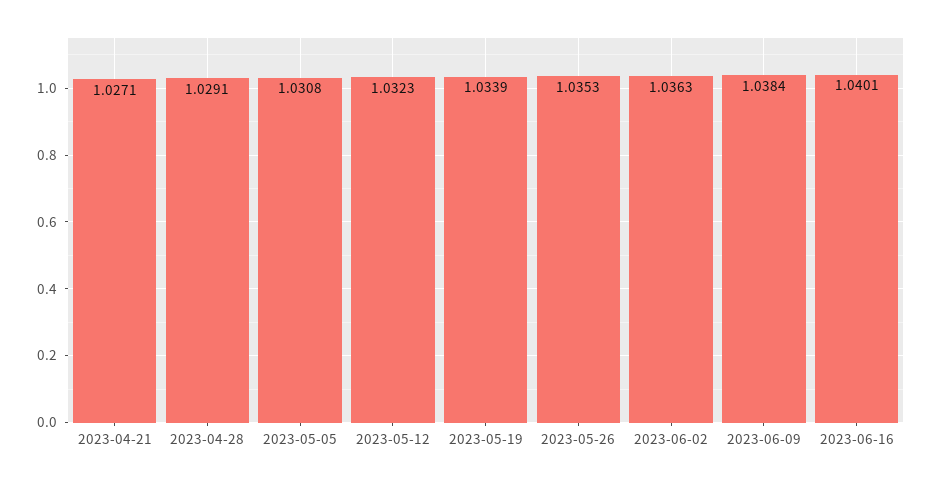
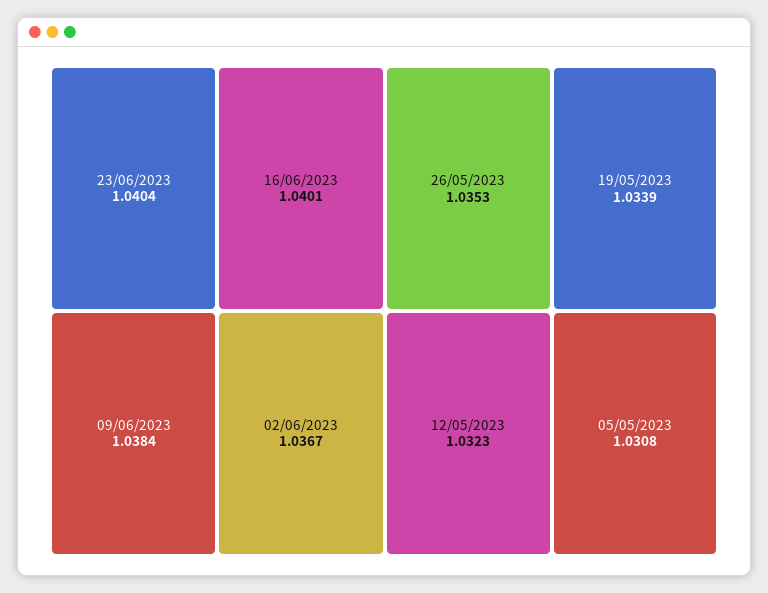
2023-04-21: 1.0271 -> none
2023-04-28: 1.0291 -> none
2023-06-02: 1.0363 -> 1.0367
23/06/2023: none -> 1.0404

